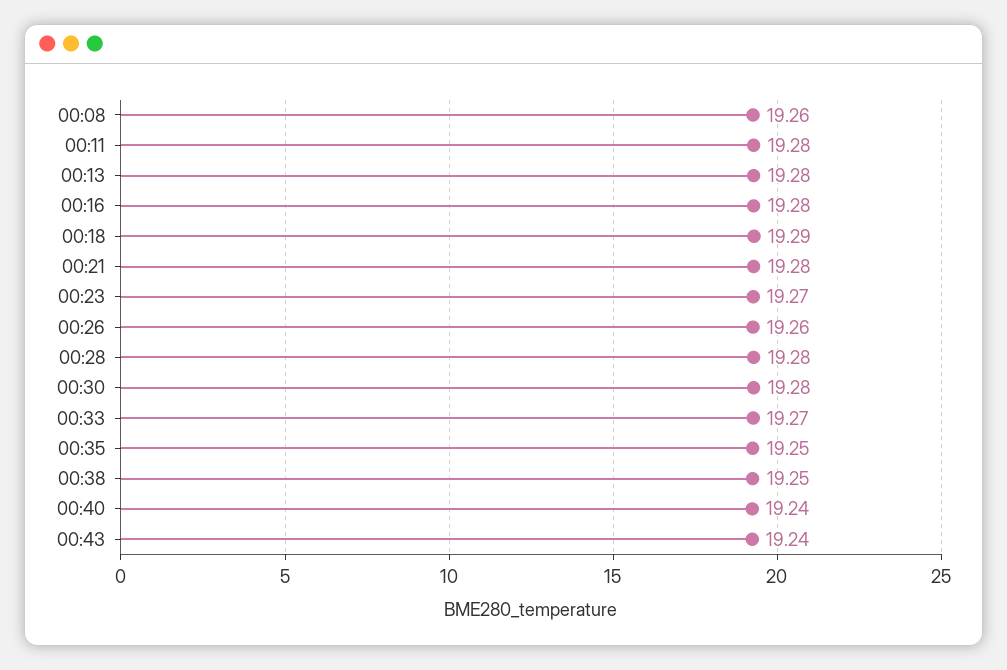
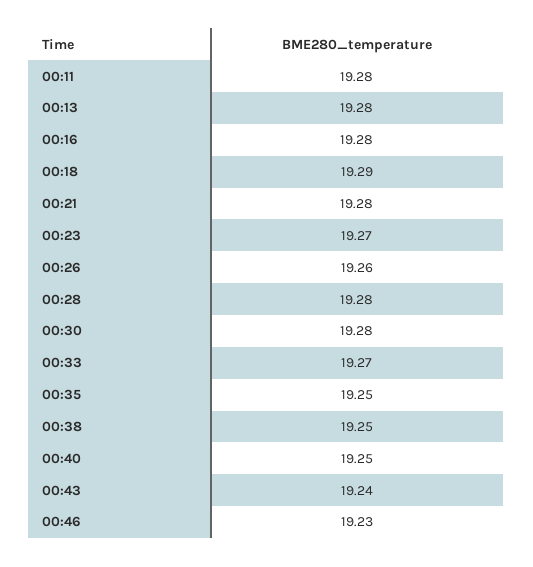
00:08: 19.26 -> none
00:40: 19.24 -> 19.25
00:46: none -> 19.23

